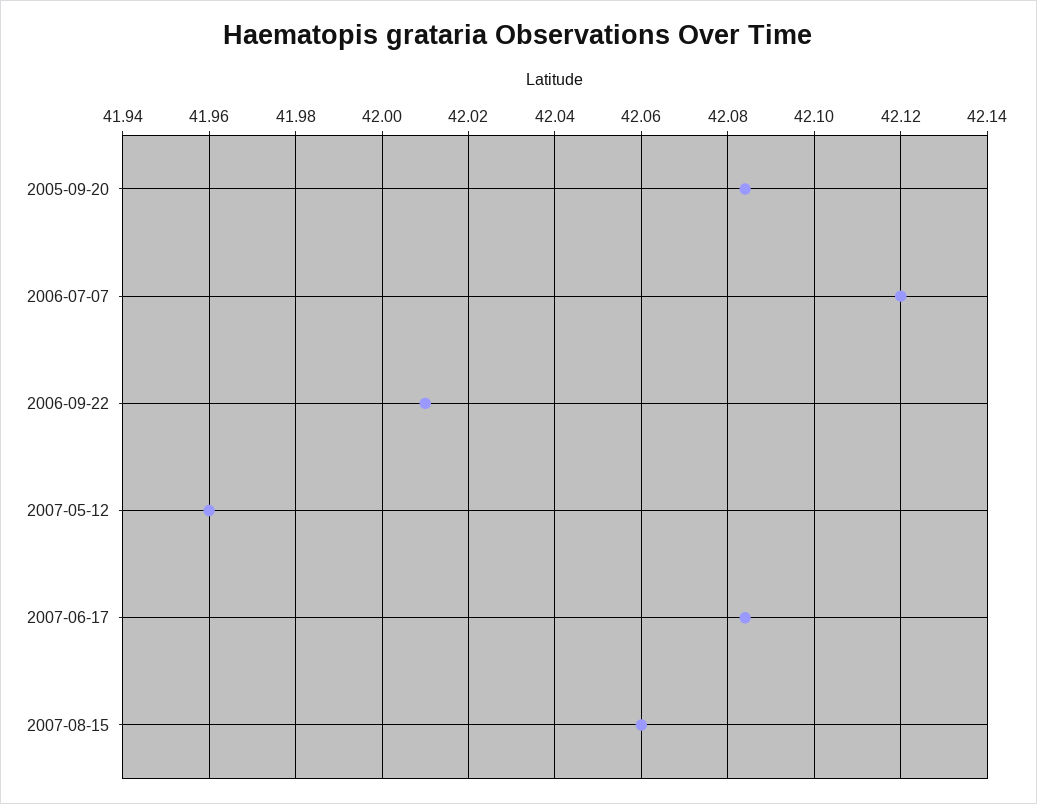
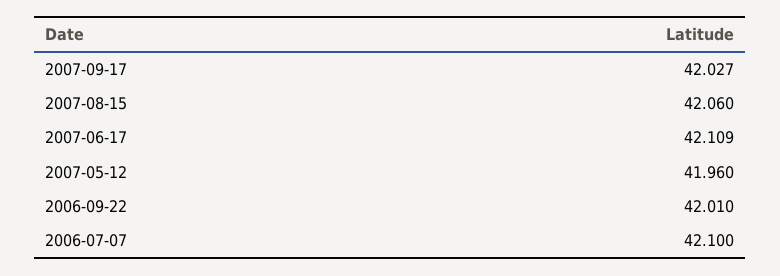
2005-09-20: 42.085 -> none
2006-07-07: 42.12 -> 42.1
2007-06-17: 42.085 -> 42.109
2007-09-17: none -> 42.027

